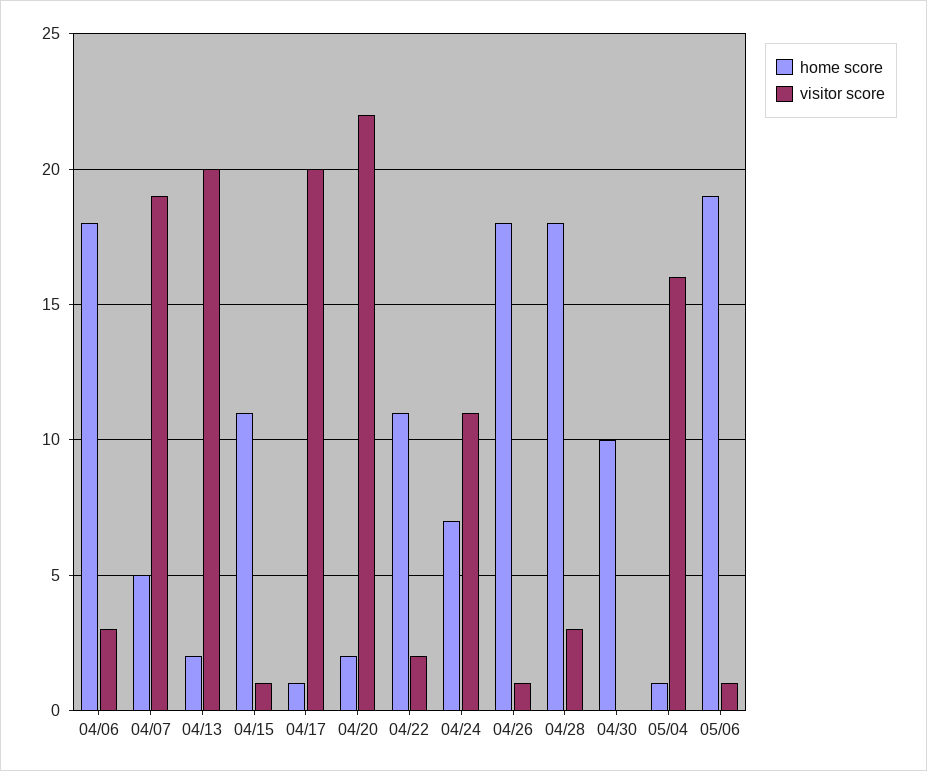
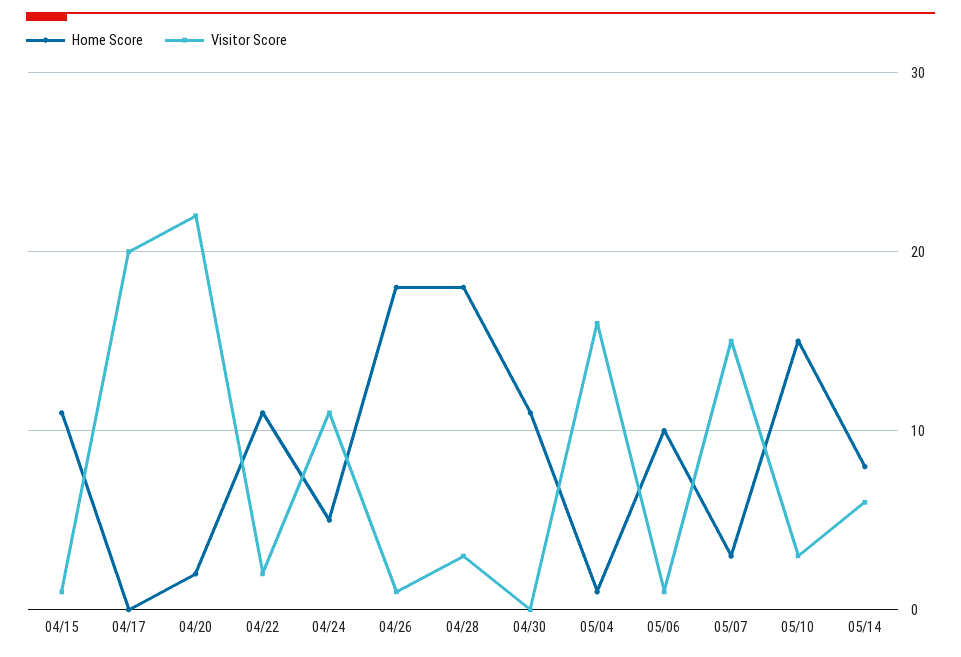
home score, 04/06: 18 -> none
visitor score, 04/06: 3 -> none
home score, 04/07: 5 -> none
visitor score, 04/07: 19 -> none
home score, 04/13: 2 -> none
visitor score, 04/13: 20 -> none
home score, 04/17: 1 -> 0
home score, 04/24: 7 -> 5
home score, 04/30: 10 -> 11
home score, 05/06: 19 -> 10
home score, 05/07: none -> 3
visitor score, 05/07: none -> 15
home score, 05/10: none -> 15
visitor score, 05/10: none -> 3
home score, 05/14: none -> 8
visitor score, 05/14: none -> 6

